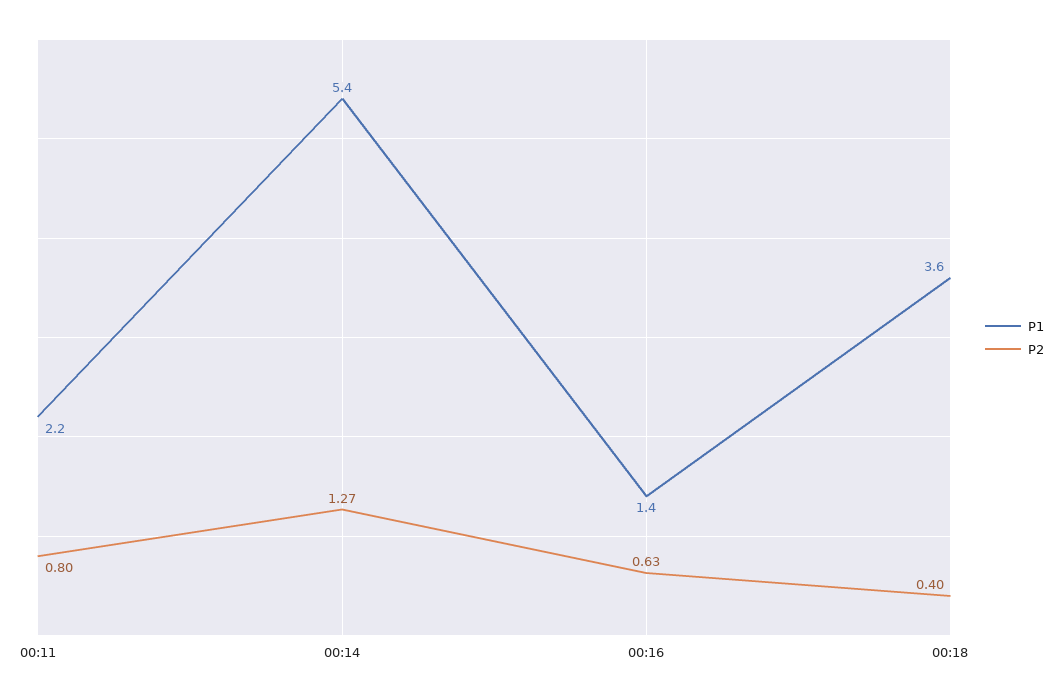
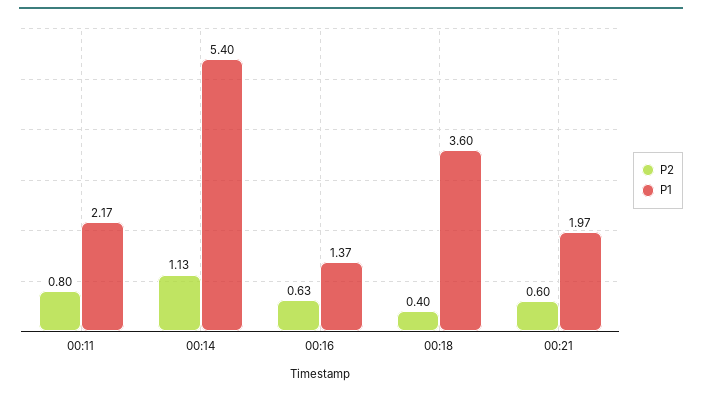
P2, 00:14: 1.27 -> 1.13
P2, 00:21: none -> 0.6
P1, 00:21: none -> 1.97

